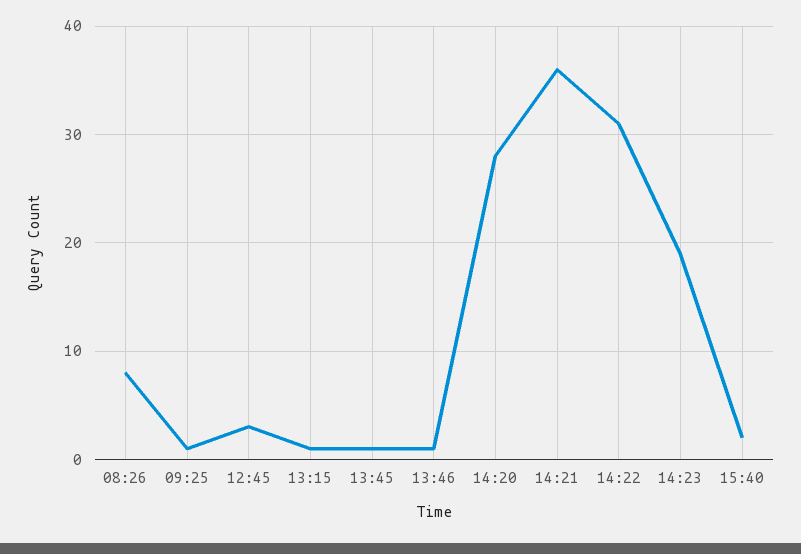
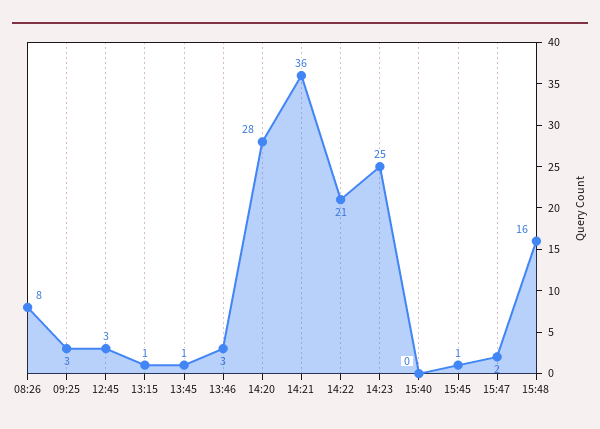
09:25: 1 -> 3
13:46: 1 -> 3
14:22: 31 -> 21
14:23: 19 -> 25
15:40: 2 -> 0
15:45: none -> 1
15:47: none -> 2
15:48: none -> 16

